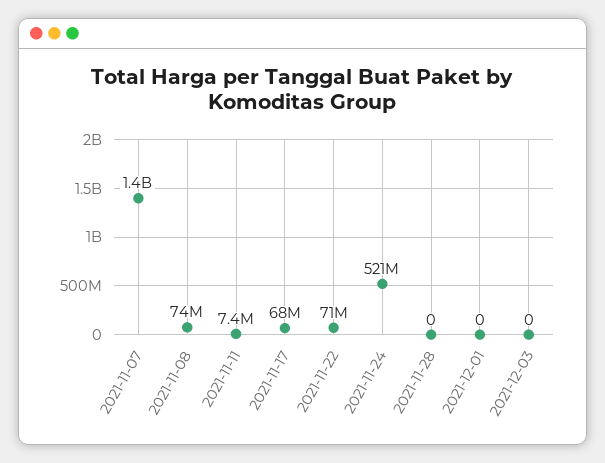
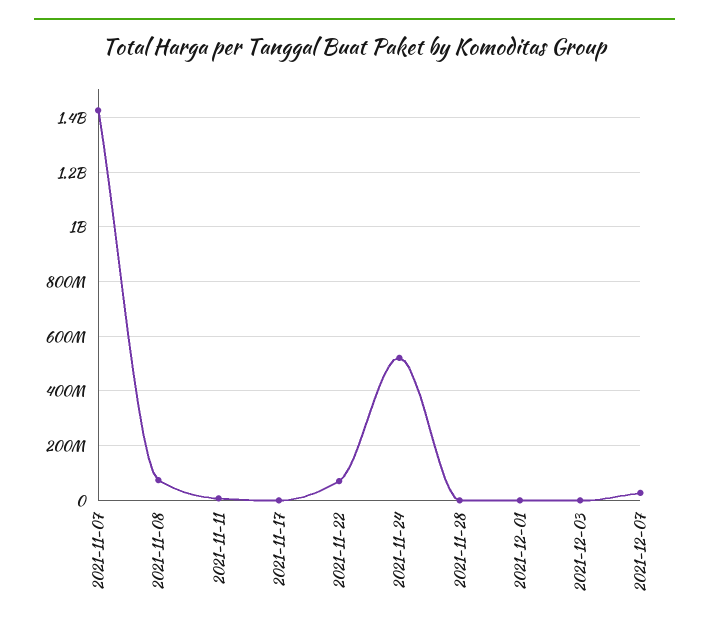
2021-11-17: 68000000 -> 0
2021-12-07: none -> 25000000

